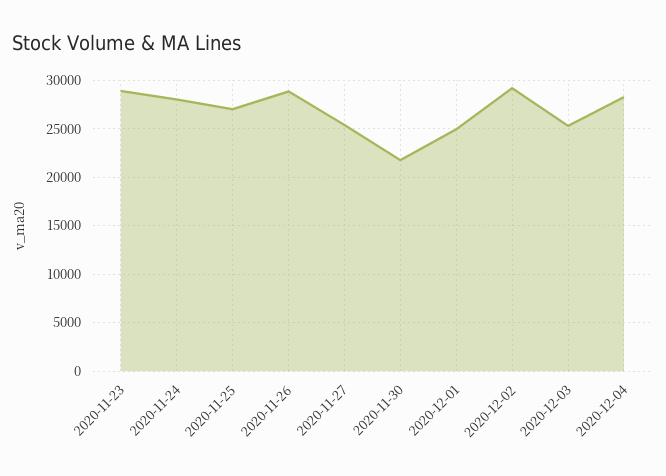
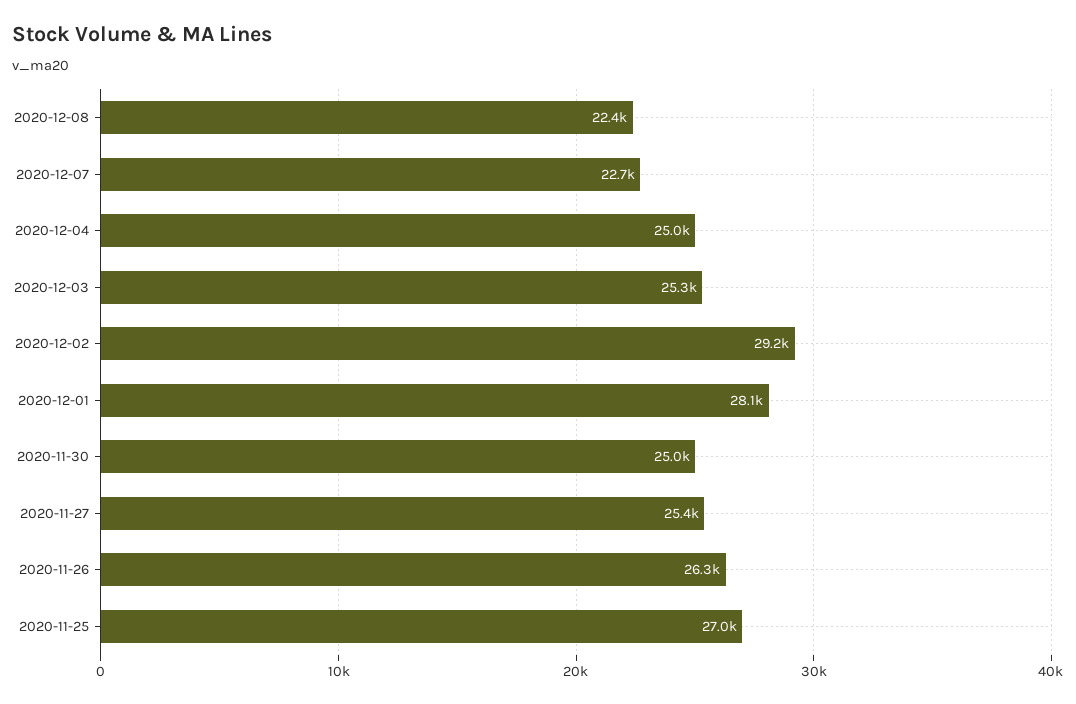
2020-11-23: 29000 -> none
2020-11-24: 28000 -> none
2020-11-26: 29000 -> 26300
2020-11-30: 22000 -> 25000
2020-12-01: 25000 -> 28100
2020-12-04: 28000 -> 25000
2020-12-08: none -> 22400
2020-12-07: none -> 22700

